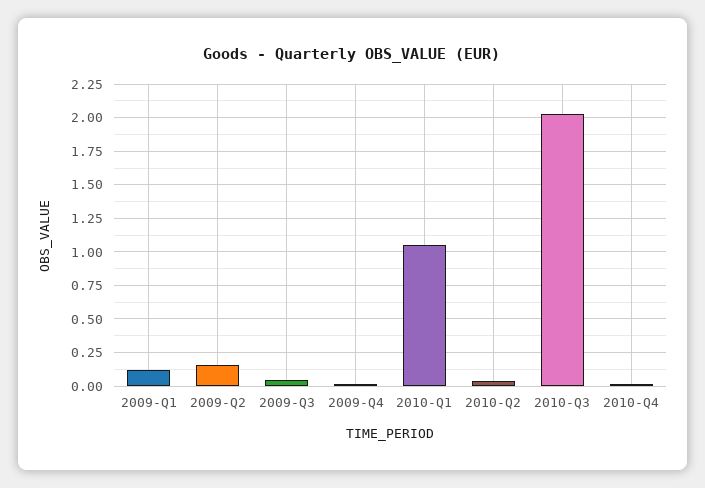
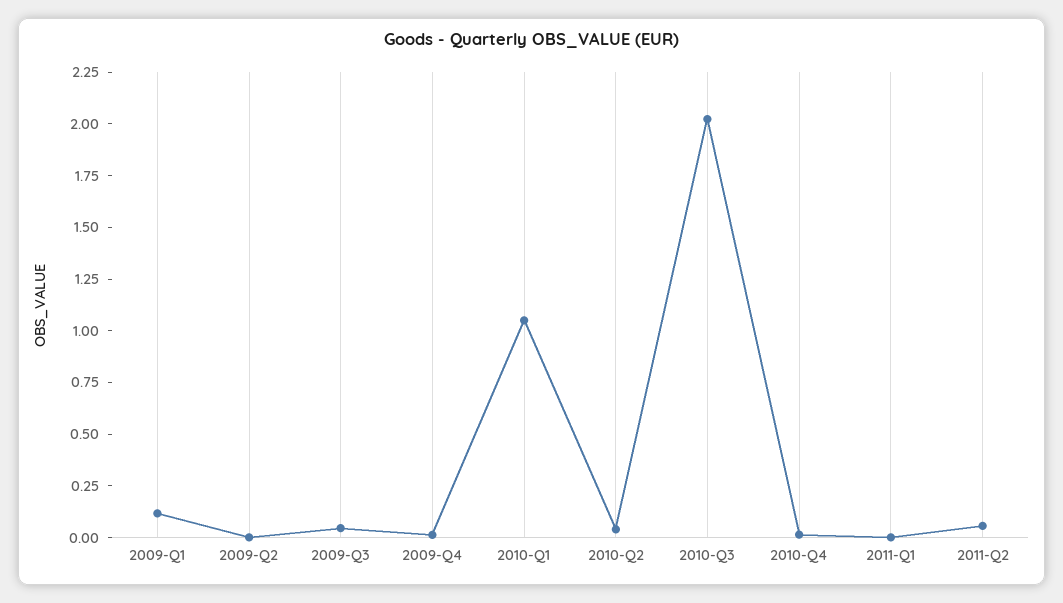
2009-Q2: 0.15 -> 0
2011-Q1: none -> 0
2011-Q2: none -> 0.05

